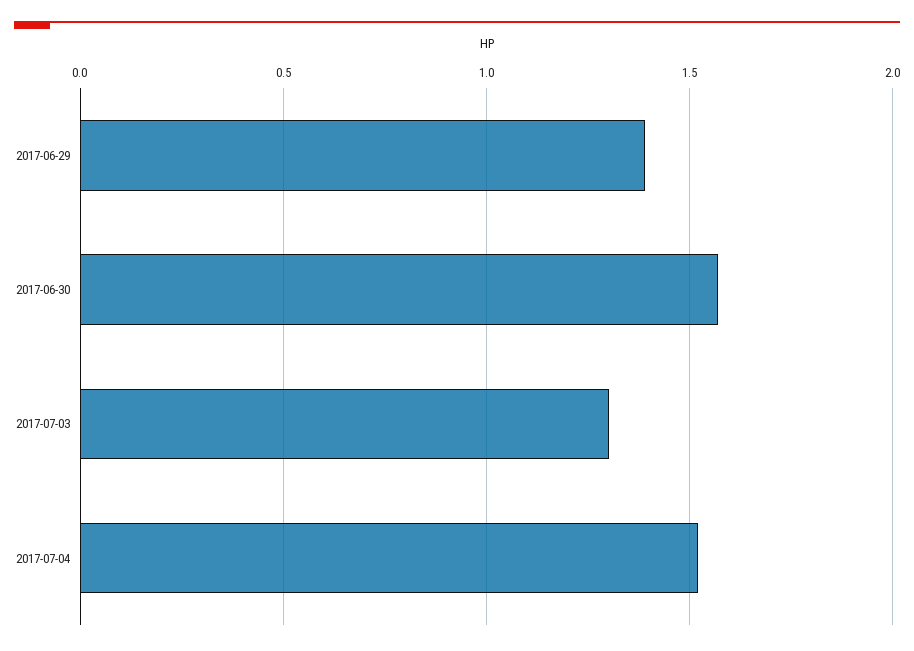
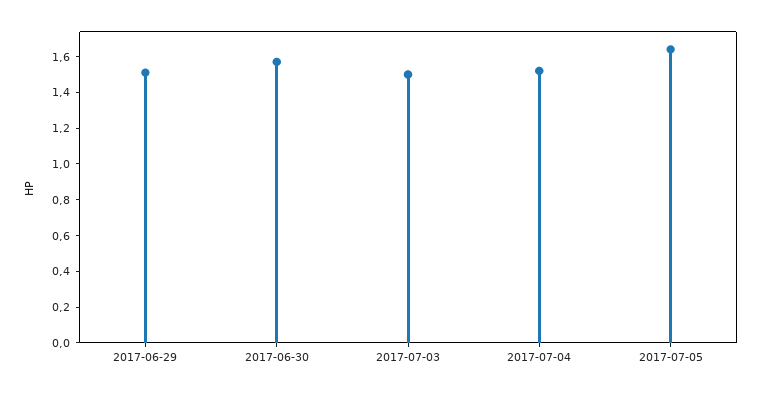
2017-06-29: 1.4 -> 1.5
2017-07-03: 1.3 -> 1.5
2017-07-05: none -> 1.65

